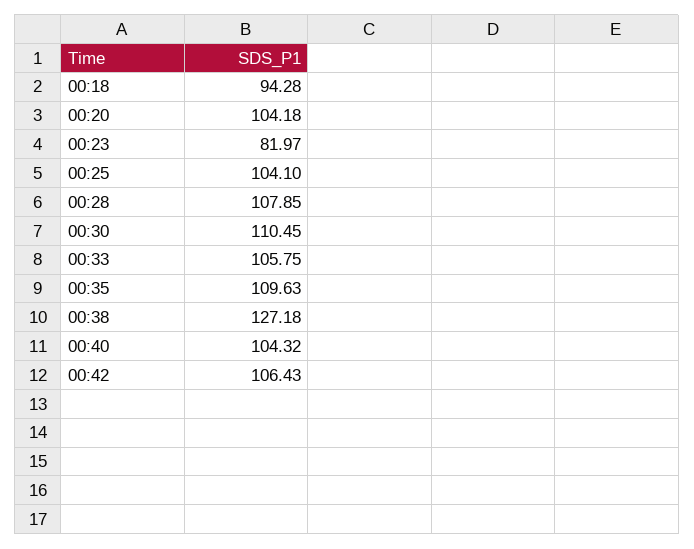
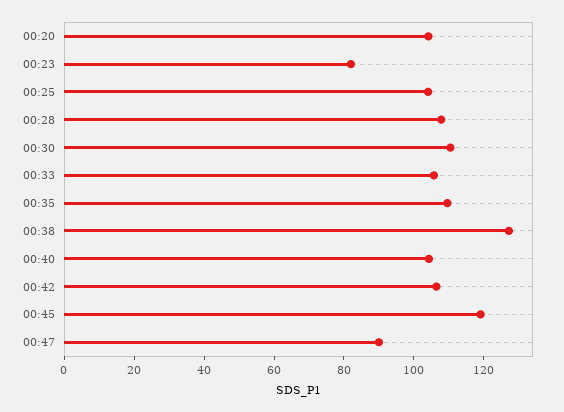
00:18: 94.28 -> none
00:45: none -> 120
00:47: none -> 90

